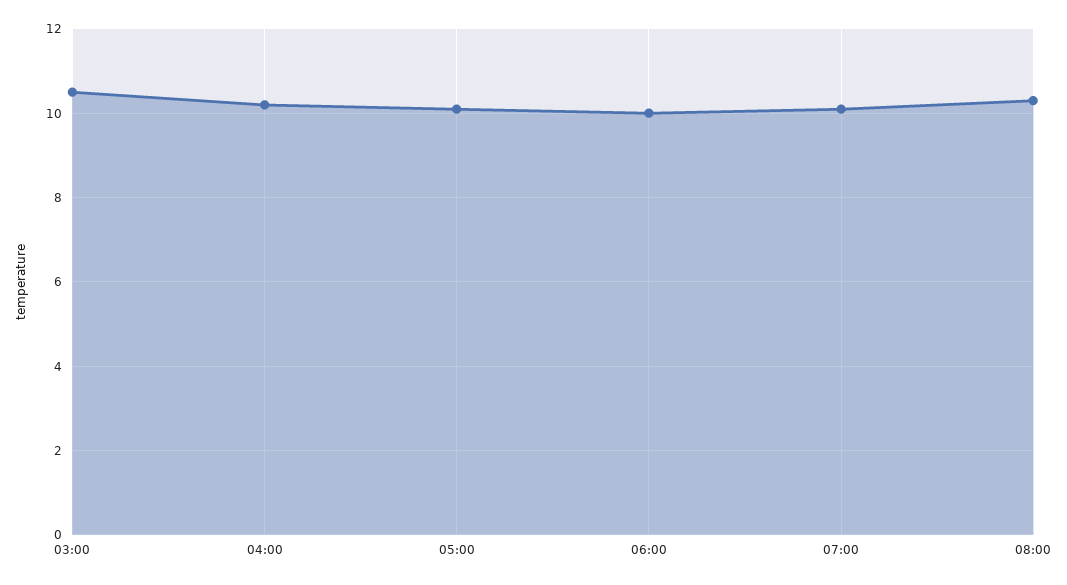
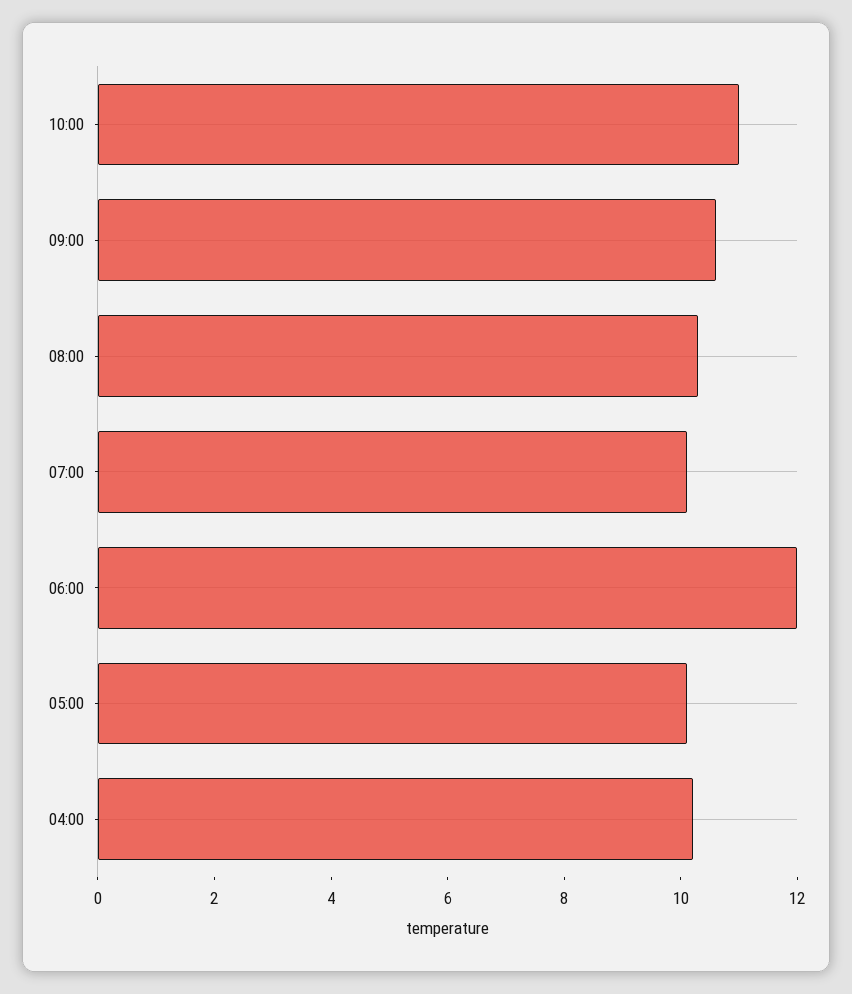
03:00: 10.5 -> none
06:00: 10 -> 12
10:00: none -> 11
09:00: none -> 10.5

